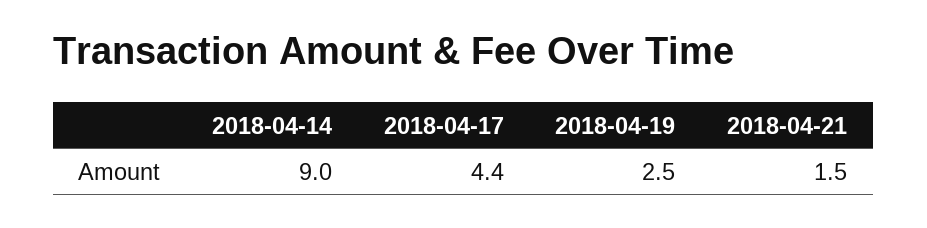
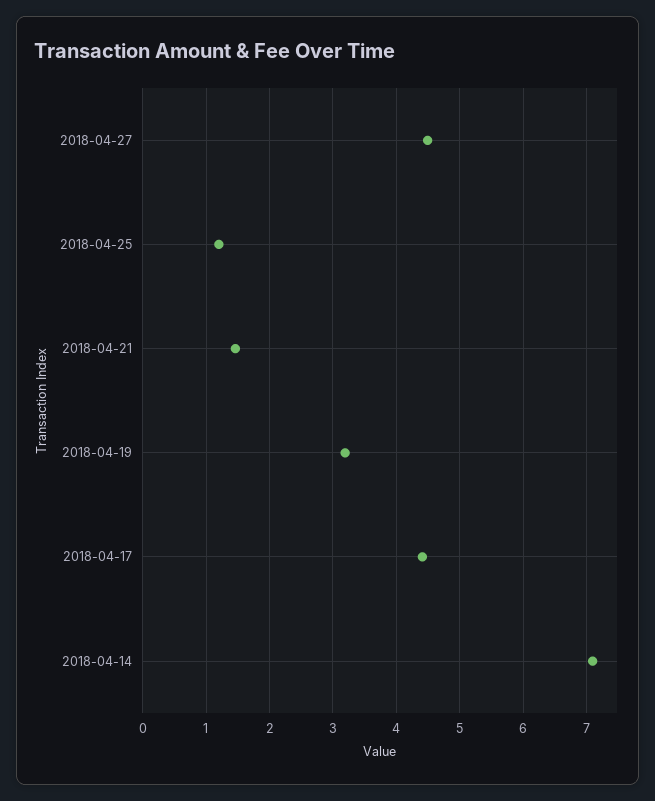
2018-04-14: 9 -> 7.1
2018-04-19: 2.5 -> 3.2
2018-04-27: none -> 4.5
2018-04-25: none -> 1.2

